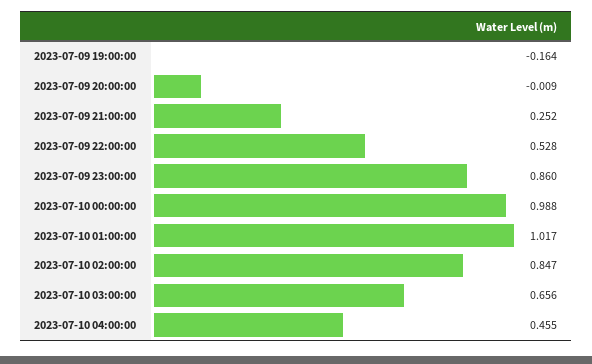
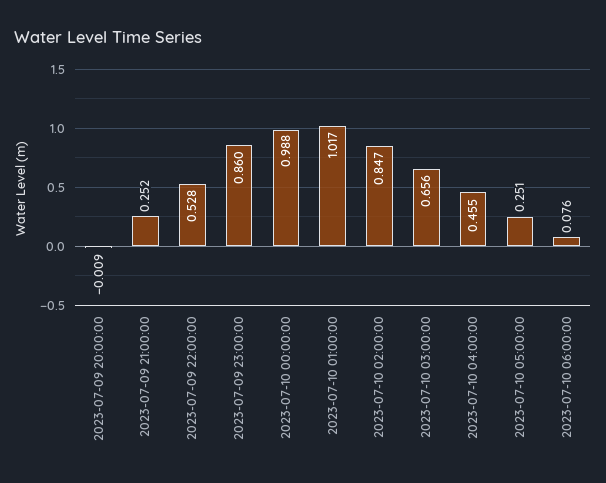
2023-07-09 19:00:00: -0.164 -> none
2023-07-10 05:00:00: none -> 0.251
2023-07-10 06:00:00: none -> 0.076

